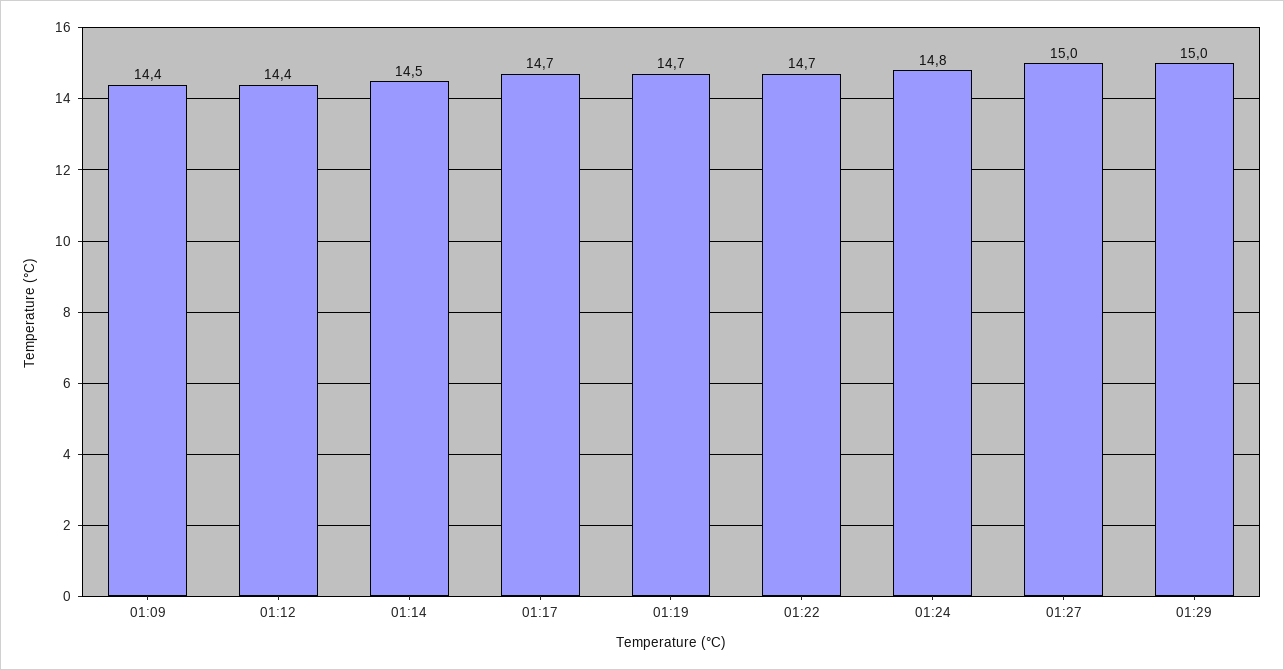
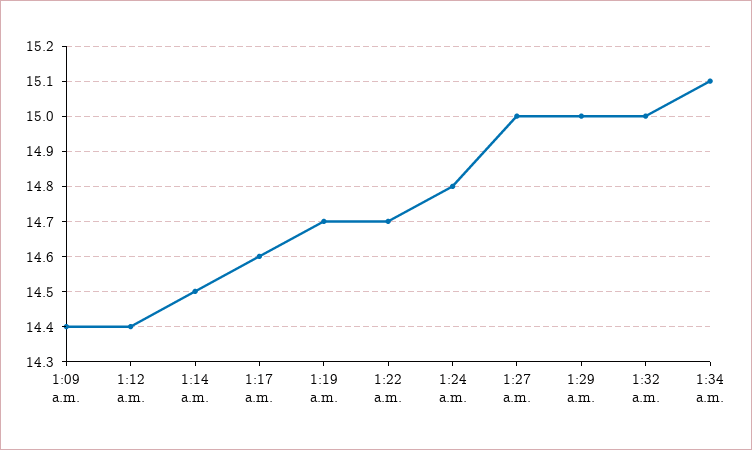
01:17: 14.7 -> 14.6
1:32 a.m.: none -> 15
1:34 a.m.: none -> 15.1

